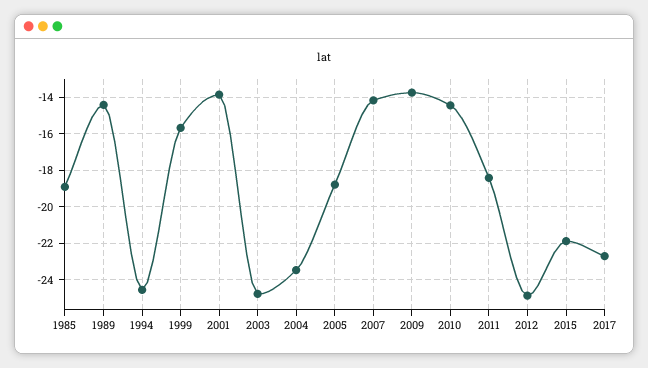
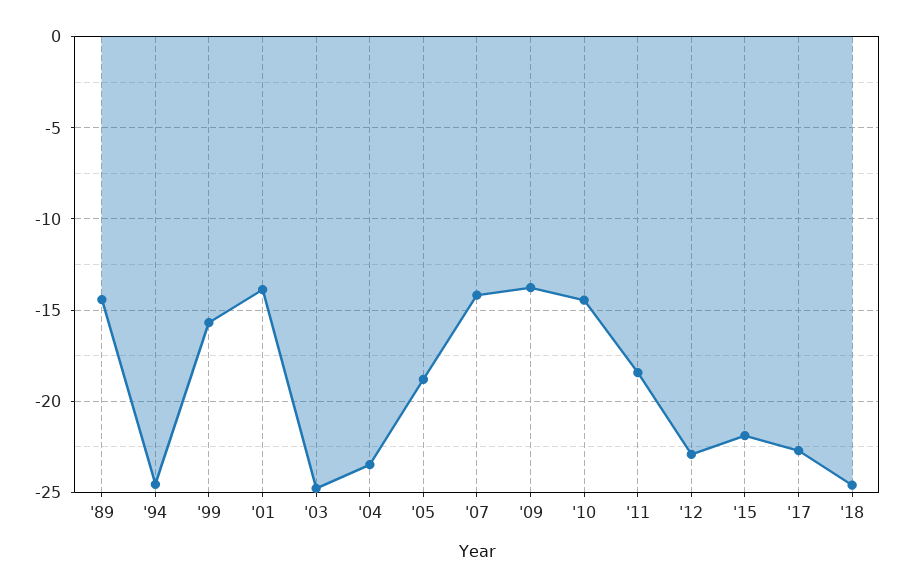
1985: -19 -> none
2012: -25 -> -23
'18: none -> -24.5

